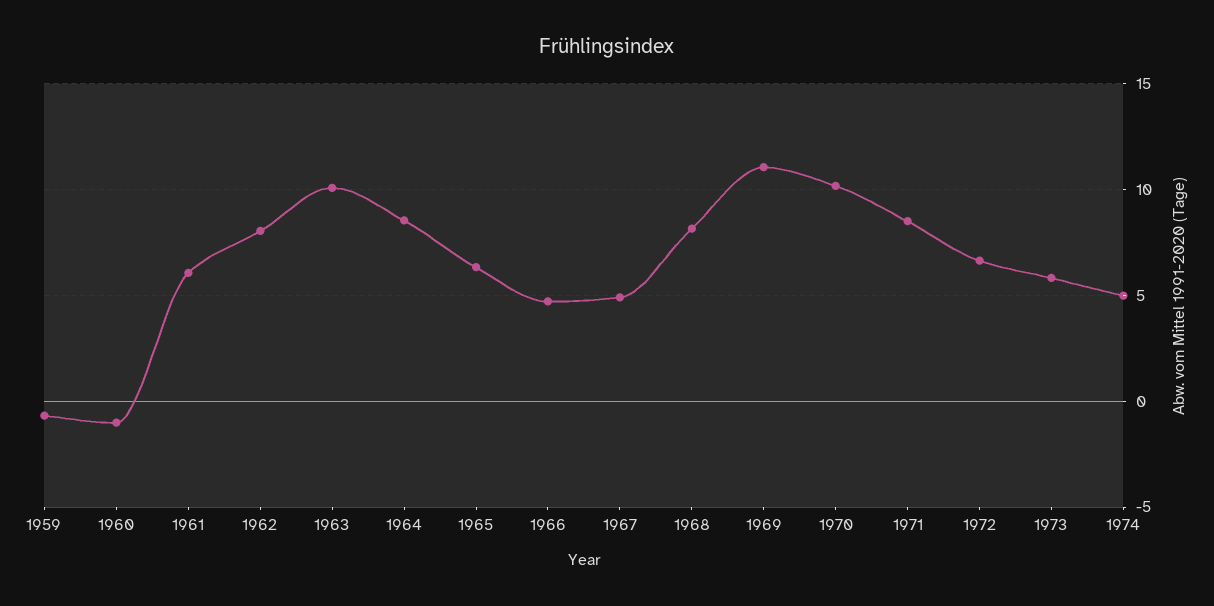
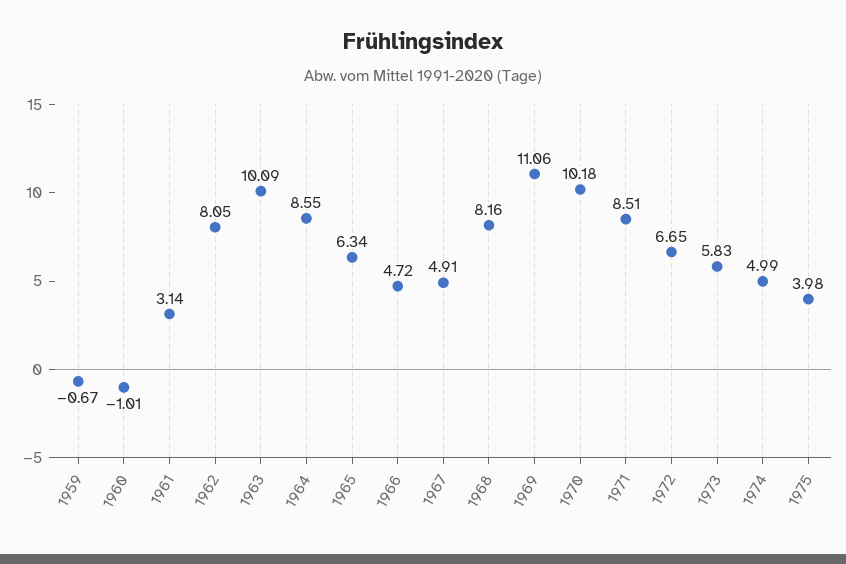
1961: 6 -> 3.14
1975: none -> 3.98

